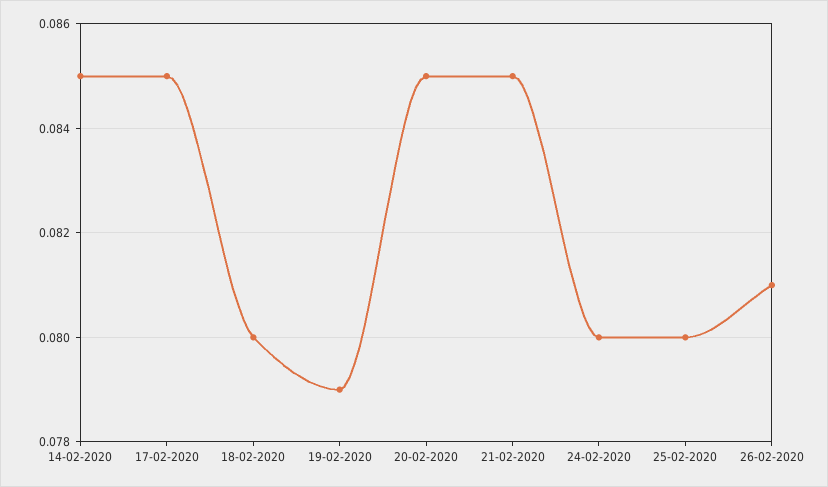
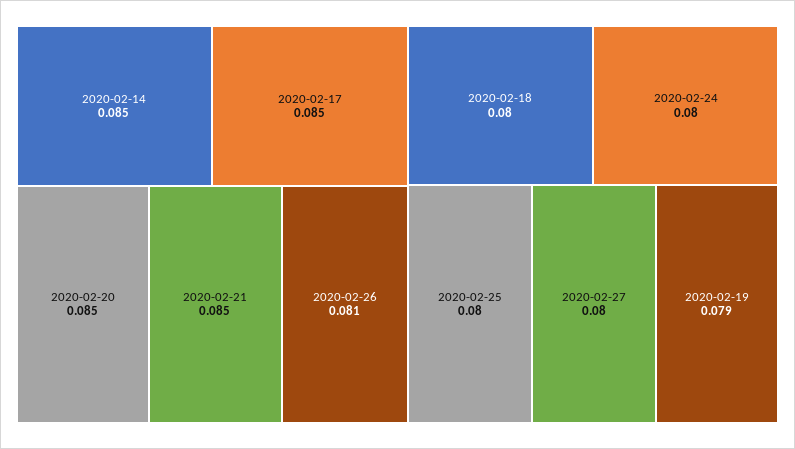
2020-02-27: none -> 0.08

